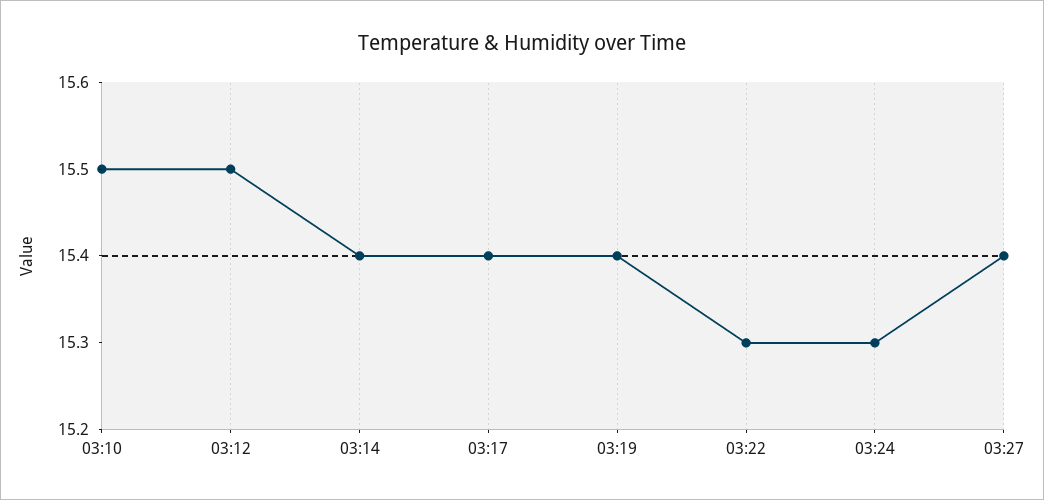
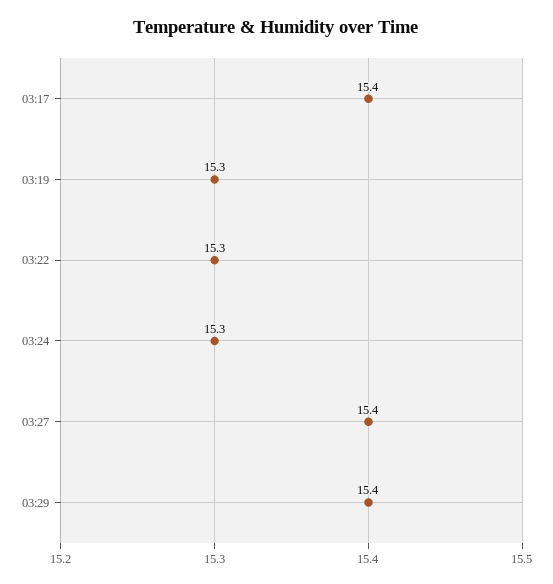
03:10: 15.5 -> none
03:12: 15.5 -> none
03:14: 15.4 -> none
03:19: 15.4 -> 15.3
03:29: none -> 15.4

